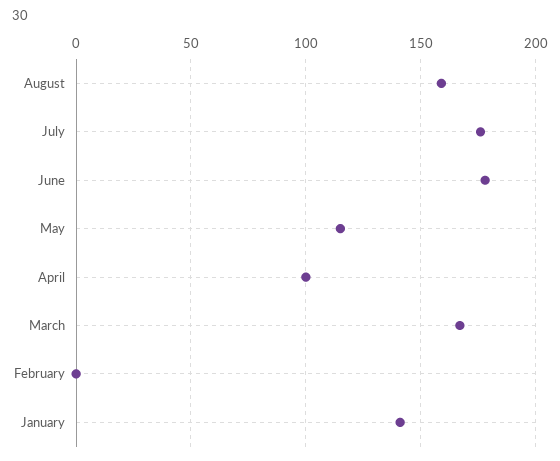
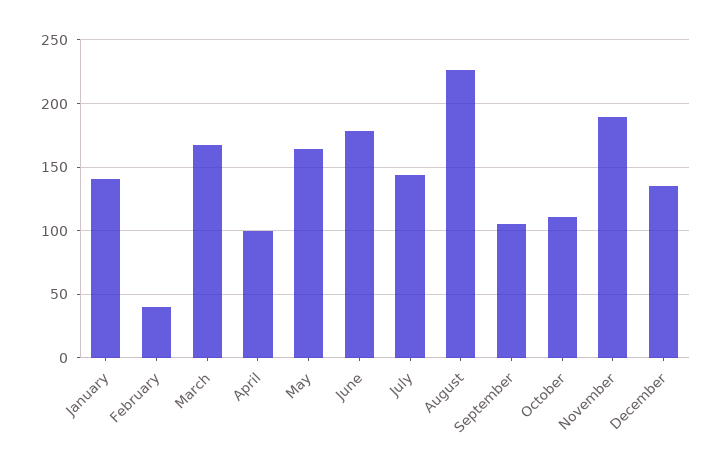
August: 160 -> 225
July: 175 -> 145
May: 115 -> 165
February: 0 -> 40
September: none -> 105
October: none -> 110
November: none -> 190
December: none -> 135

